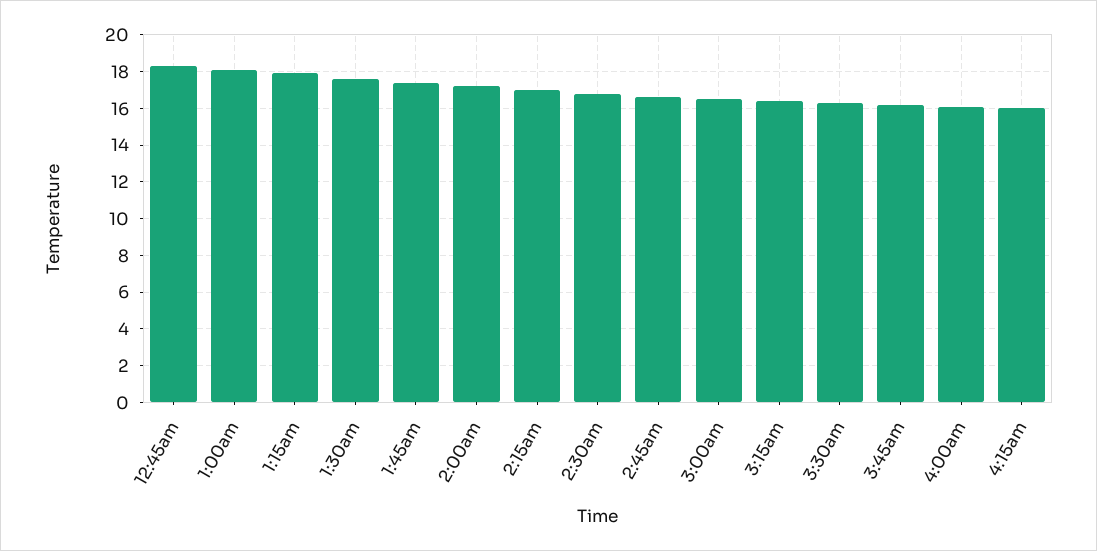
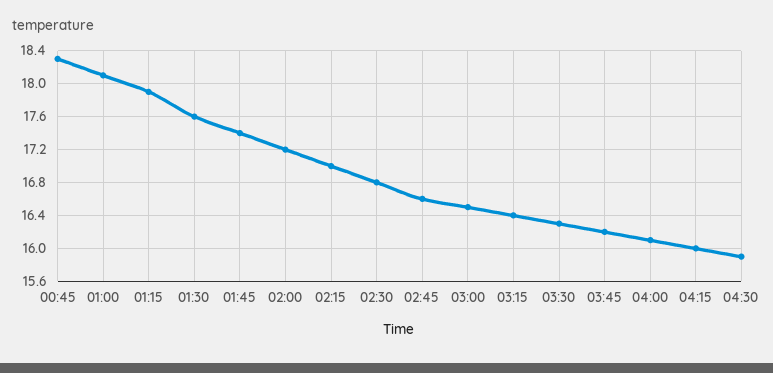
04:30: none -> 15.9

